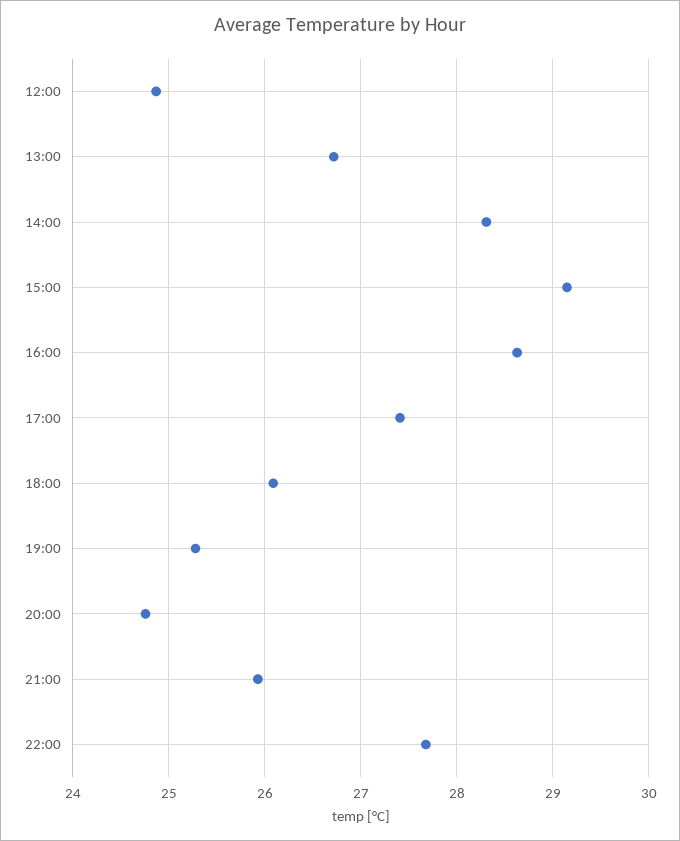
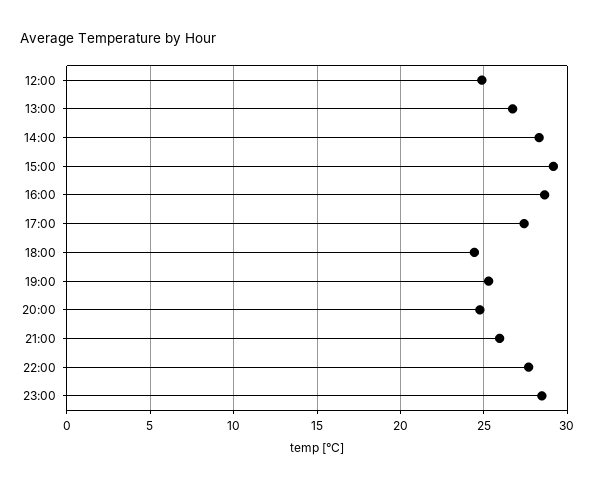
18:00: 26.1 -> 24.5
23:00: none -> 28.5

